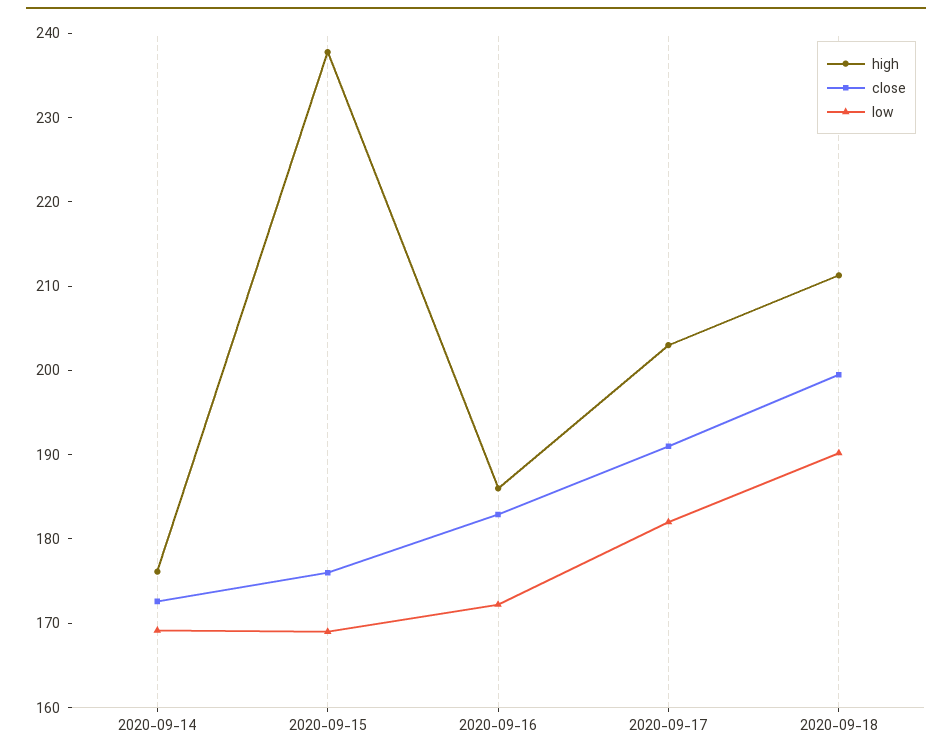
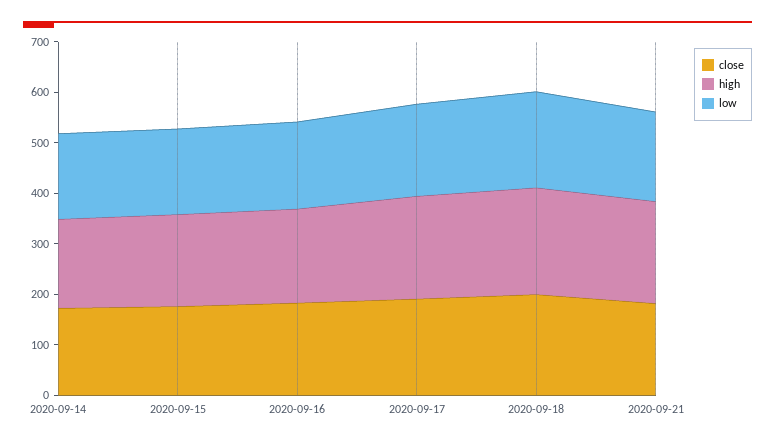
high, 2020-09-15: 238 -> 180
close, 2020-09-21: none -> 180
high, 2020-09-21: none -> 200
low, 2020-09-21: none -> 180

